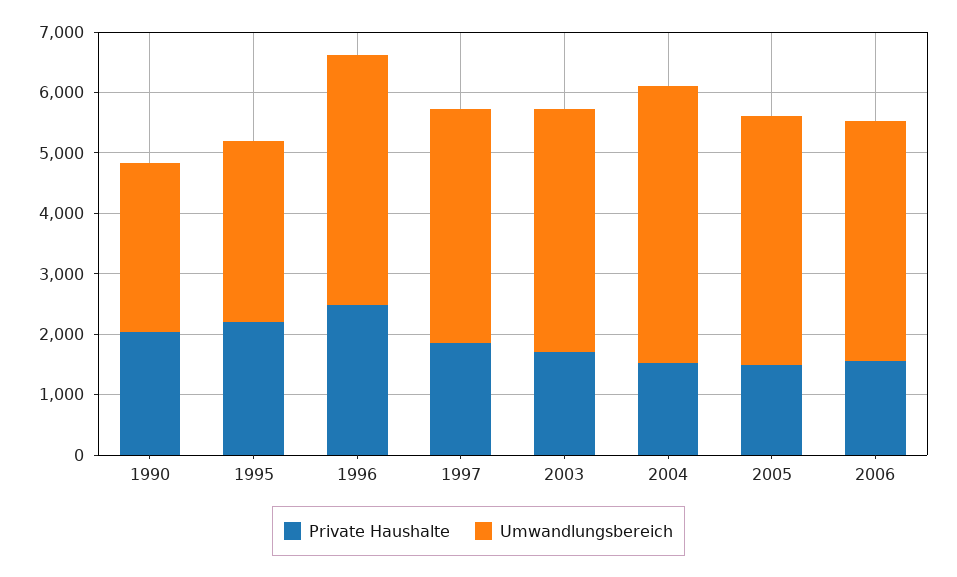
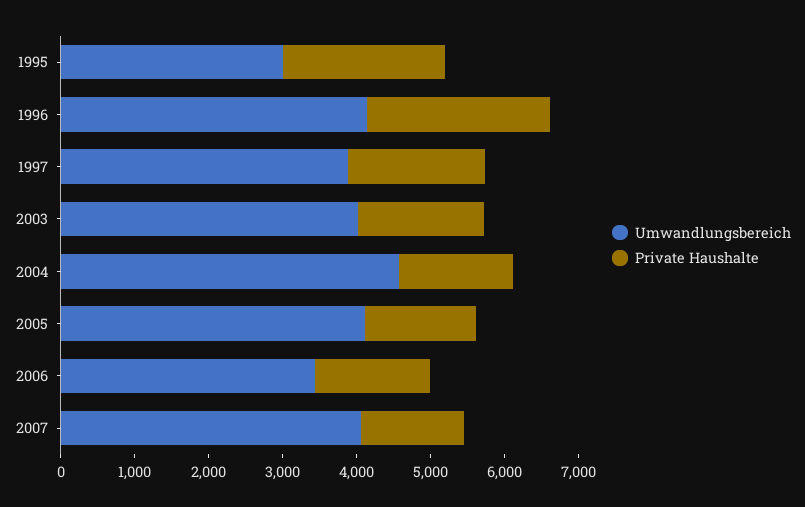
Private Haushalte, 1990: 2000 -> none
Umwandlungsbereich, 1990: 2800 -> none
Umwandlungsbereich, 2006: 4000 -> 3400
Umwandlungsbereich, 2007: none -> 4000
Private Haushalte, 2007: none -> 1400

